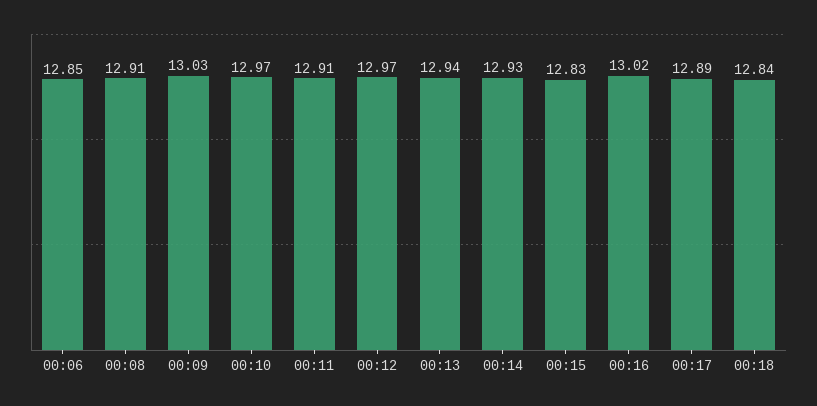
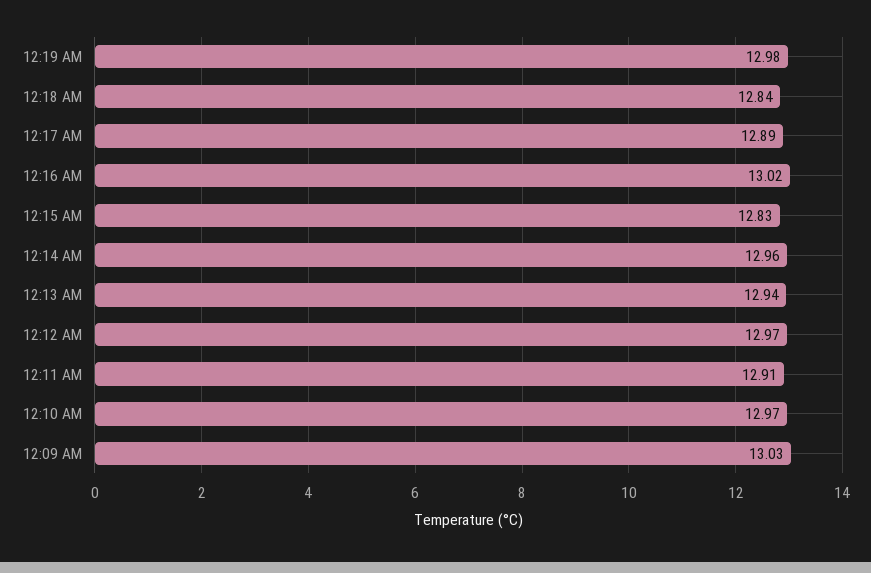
00:06: 12.85 -> none
00:08: 12.91 -> none
00:14: 12.93 -> 12.96
12:19 AM: none -> 12.98

